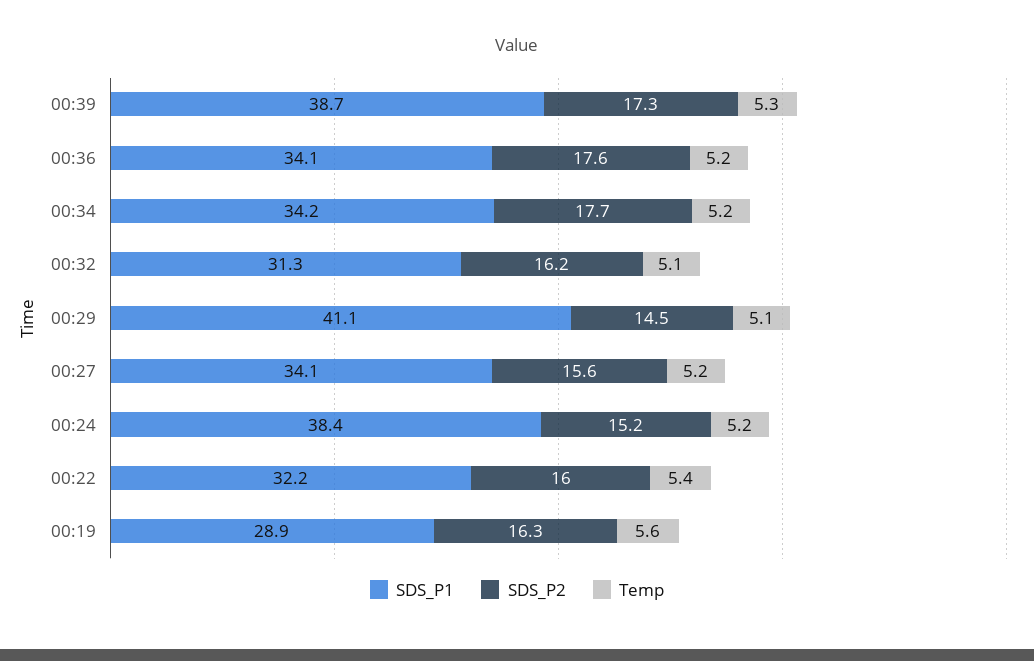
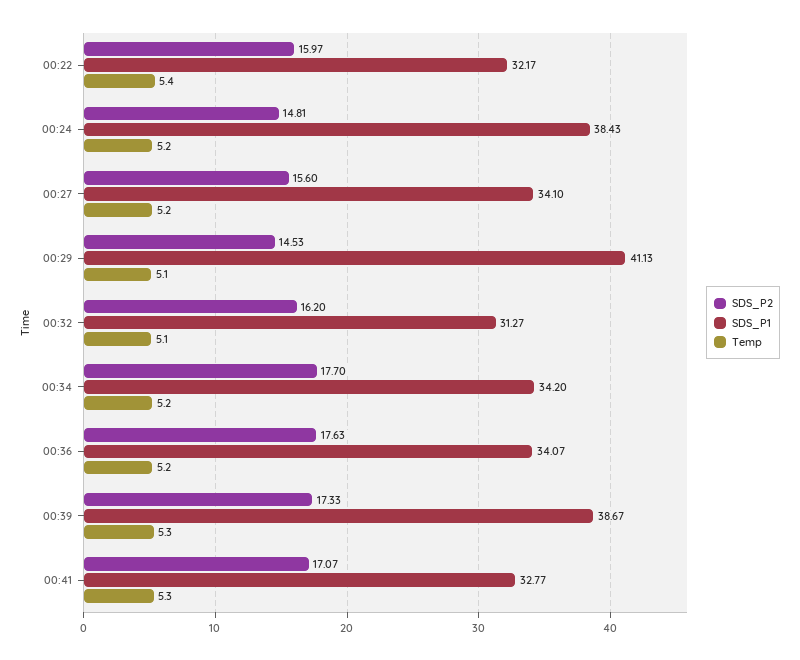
SDS_P2, 00:24: 15.2 -> 14.81
SDS_P1, 00:19: 28.9 -> none
SDS_P2, 00:19: 16.3 -> none
Temp, 00:19: 5.6 -> none
SDS_P2, 00:41: none -> 17.07
SDS_P1, 00:41: none -> 32.77
Temp, 00:41: none -> 5.3

